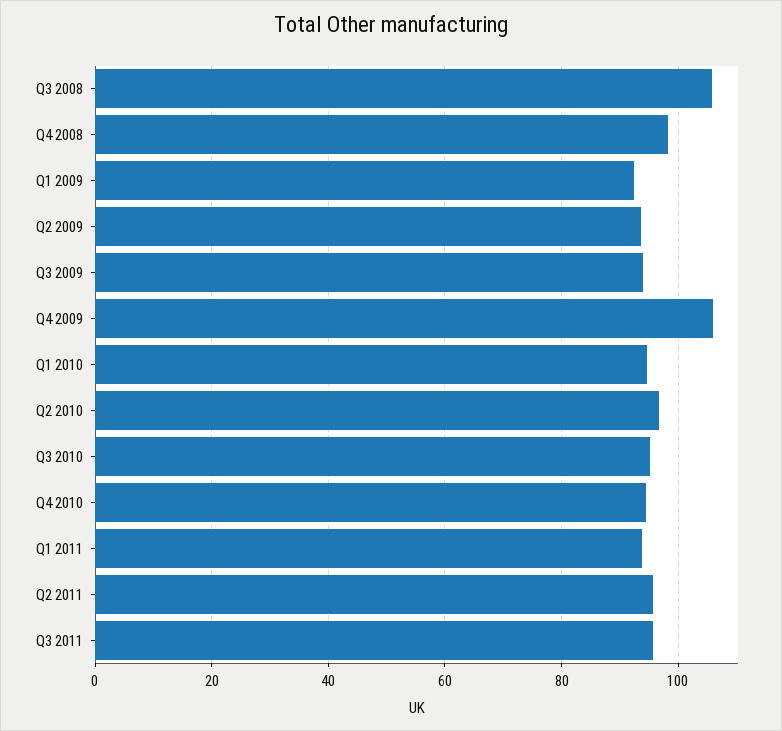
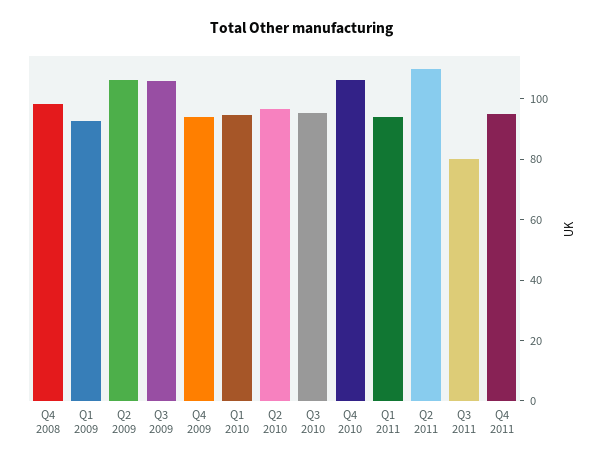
Q3 2008: 106 -> none
Q2 2009: 94 -> 105
Q3 2009: 94 -> 105
Q4 2009: 106 -> 95
Q4 2010: 94 -> 105
Q2 2011: 96 -> 110
Q3 2011: 96 -> 80
Q4 2011: none -> 95

